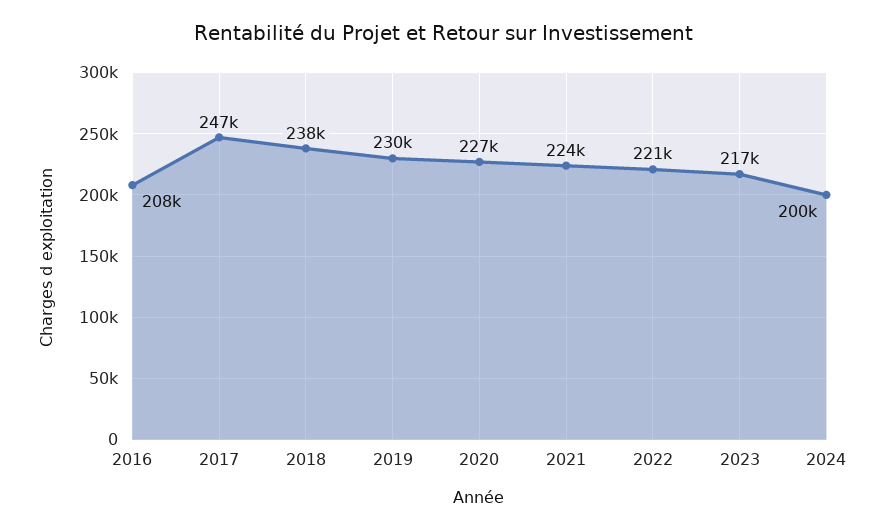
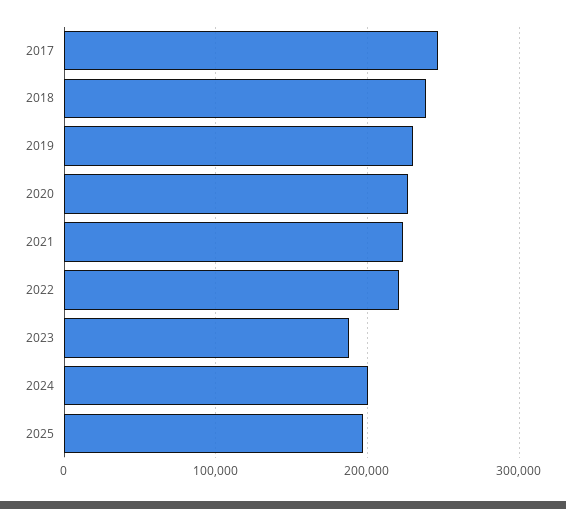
2016: 208000 -> none
2023: 217000 -> 190000
2025: none -> 200000

